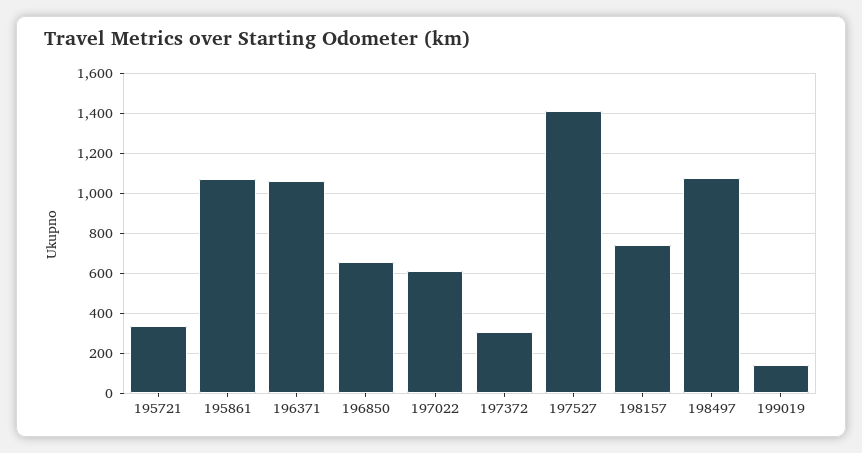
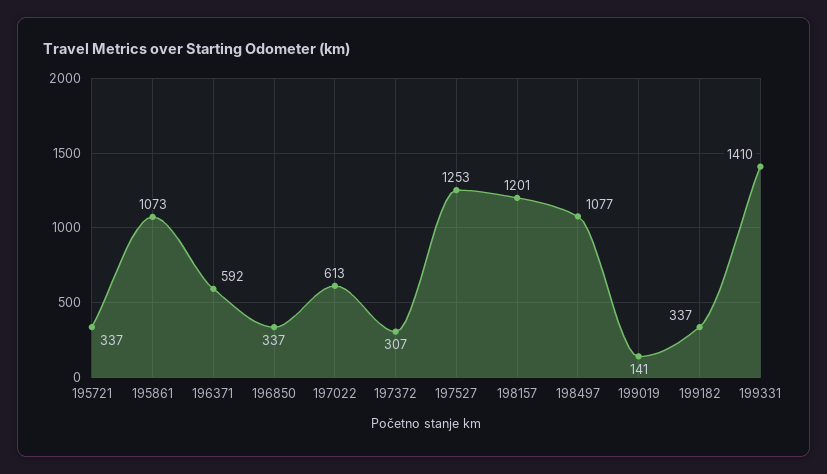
196371: 1050 -> 592
196850: 650 -> 337
197527: 1400 -> 1253
198157: 750 -> 1201
199182: none -> 337
199331: none -> 1410

